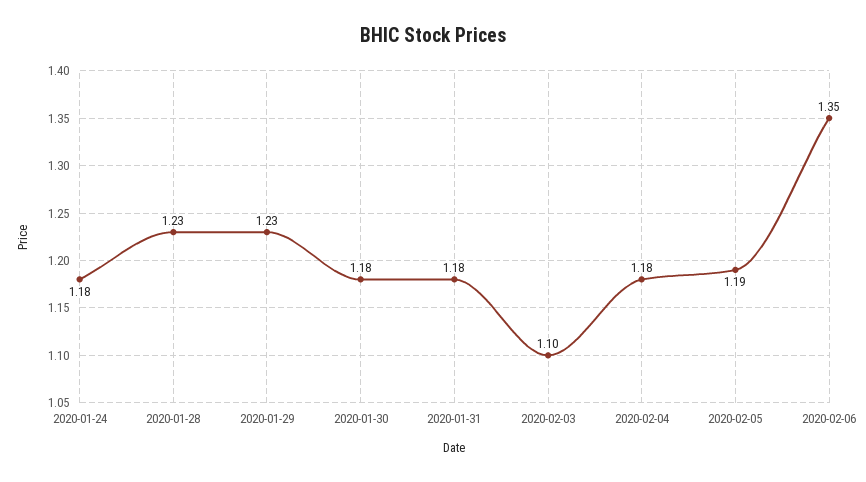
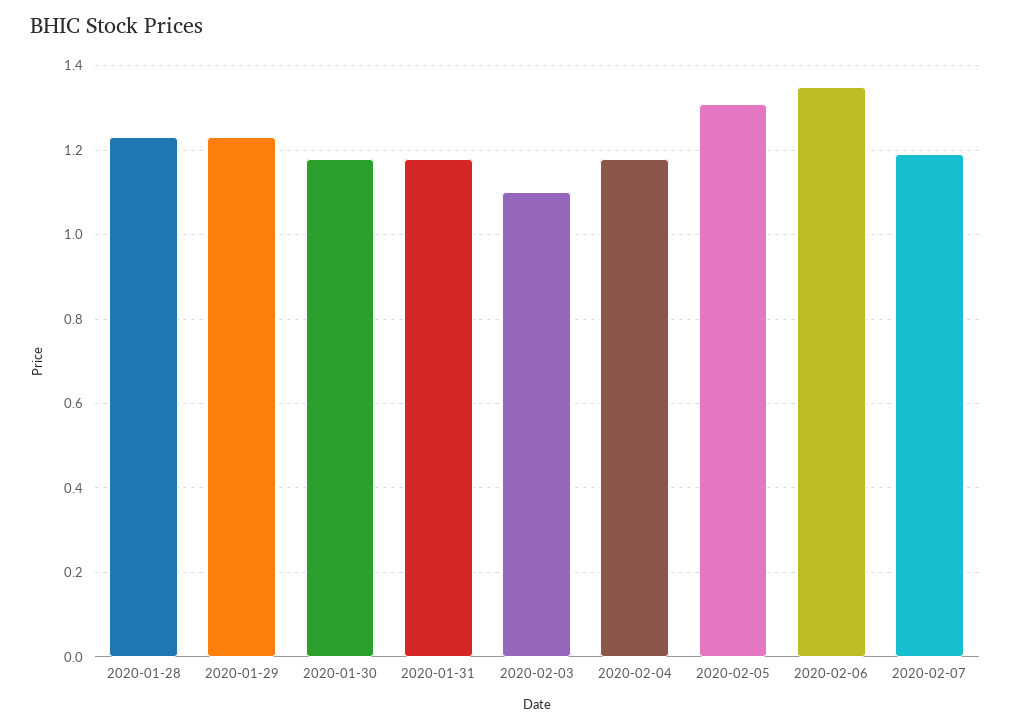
2020-01-24: 1.18 -> none
2020-02-05: 1.19 -> 1.3
2020-02-07: none -> 1.2

